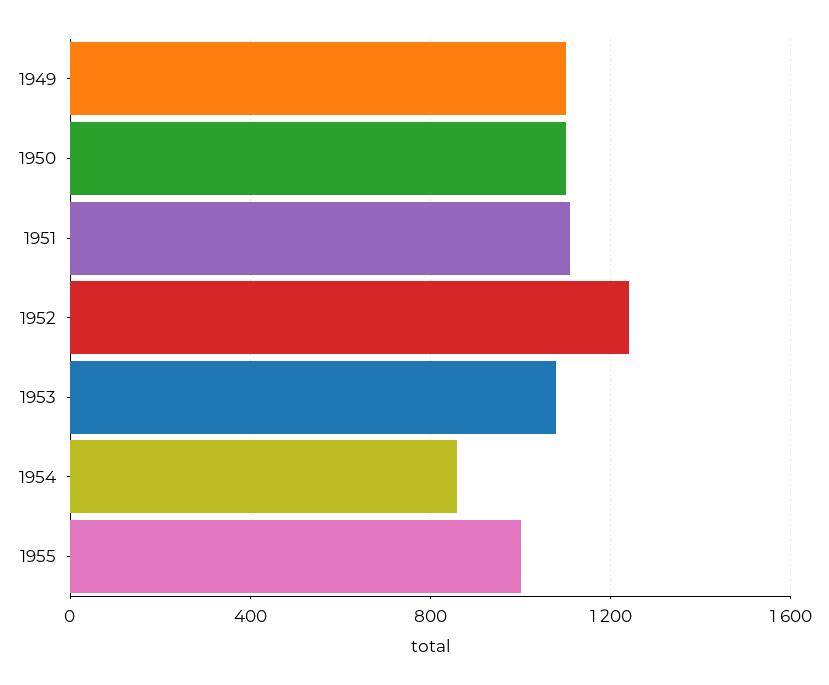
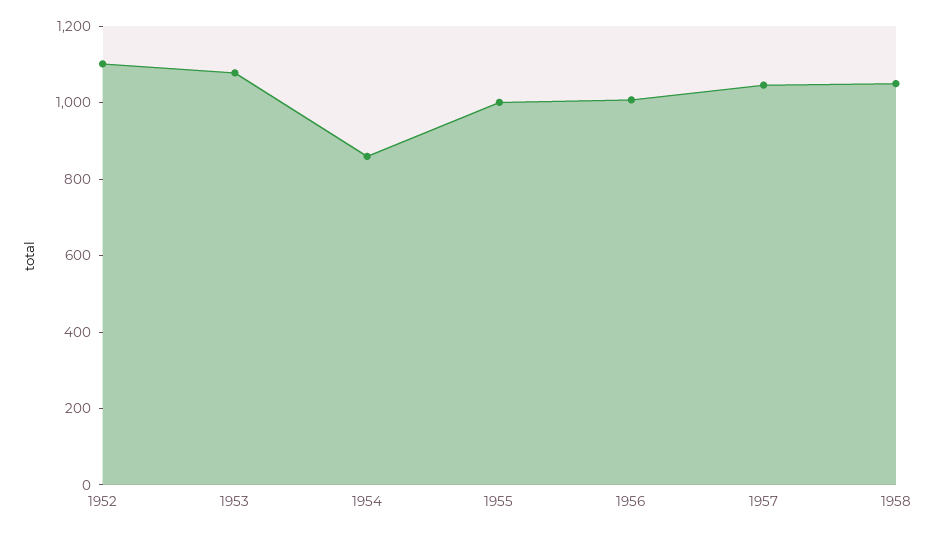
1949: 1100 -> none
1950: 1100 -> none
1951: 1100 -> none
1952: 1250 -> 1100
1956: none -> 1000
1957: none -> 1050
1958: none -> 1050

